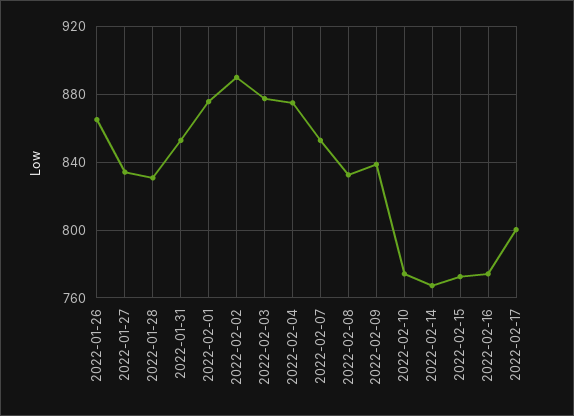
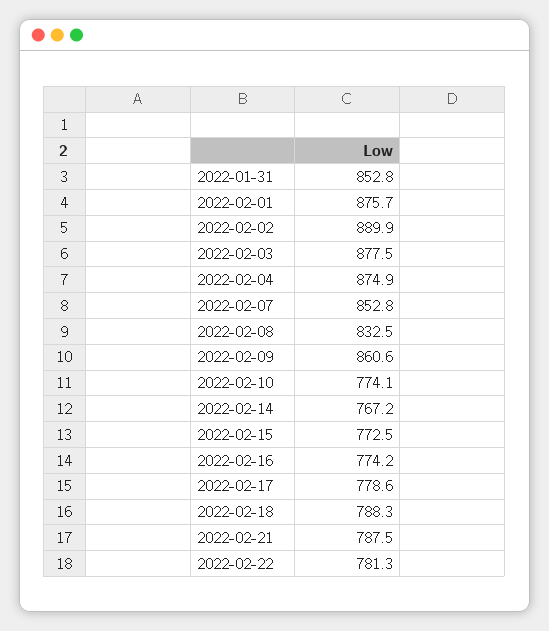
2022-01-26: 865 -> none
2022-01-27: 835 -> none
2022-01-28: 830 -> none
2022-02-09: 840 -> 860.6
2022-02-17: 800 -> 778.6
2022-02-18: none -> 788.3
2022-02-21: none -> 787.5
2022-02-22: none -> 781.3

